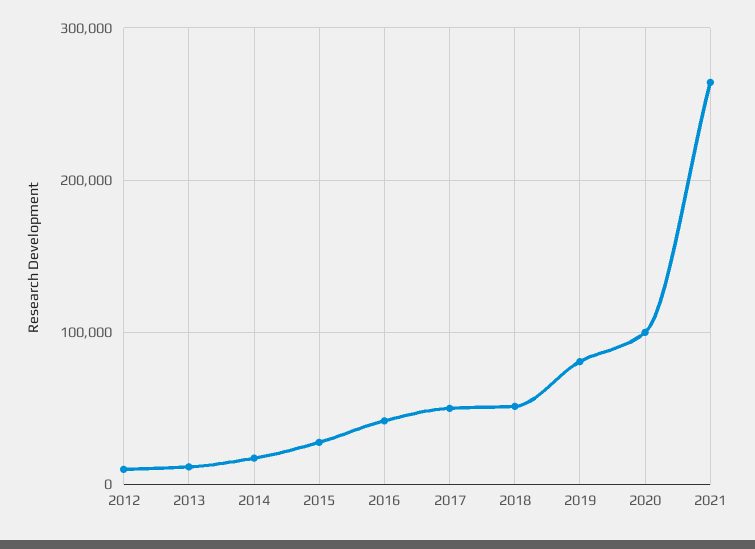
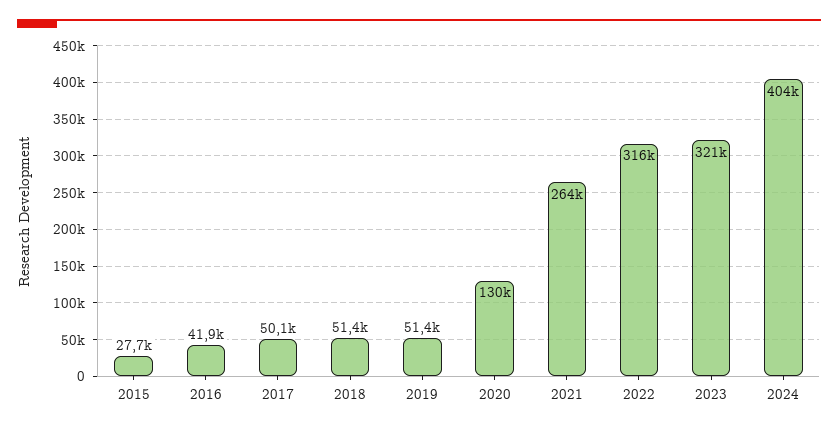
2012: 10000 -> none
2013: 10000 -> none
2014: 20000 -> none
2019: 80000 -> 51400
2020: 100000 -> 130000
2022: none -> 316000
2023: none -> 321000
2024: none -> 404000

